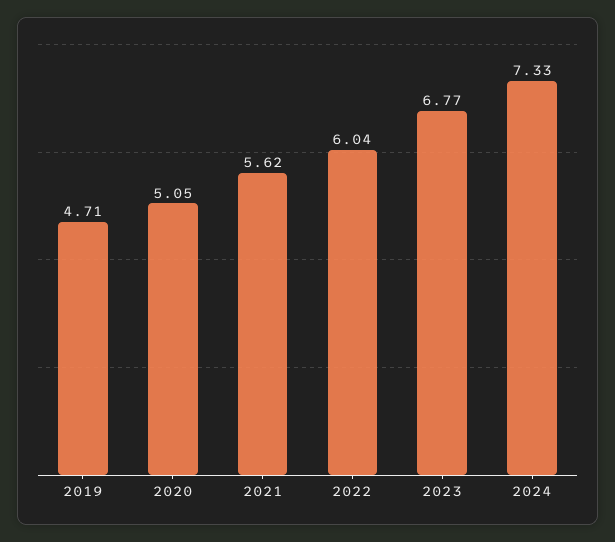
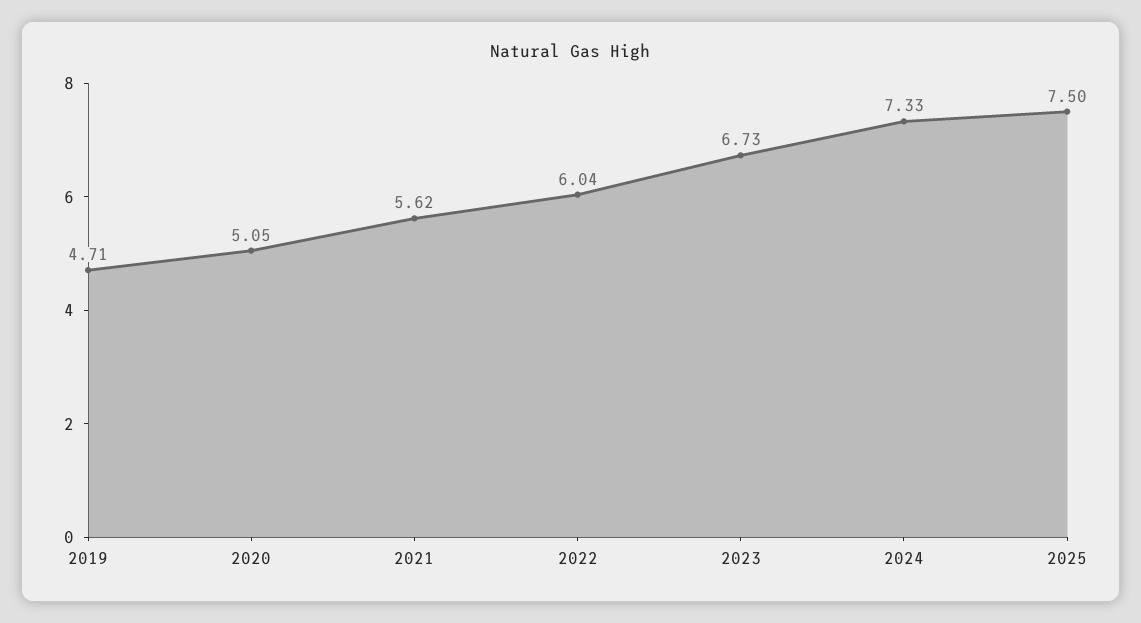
2023: 6.77 -> 6.73
2025: none -> 7.5

